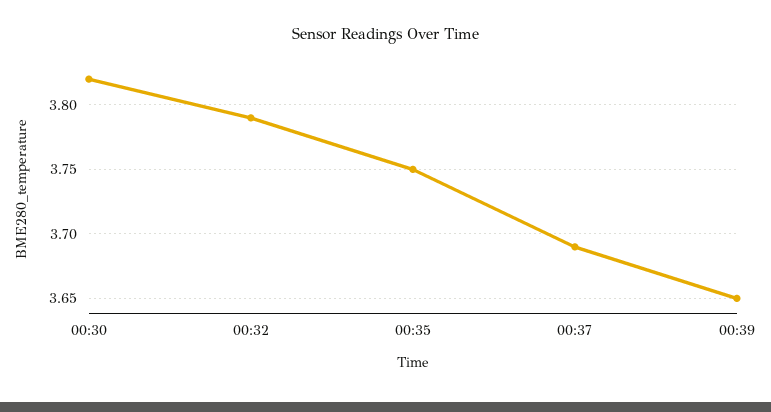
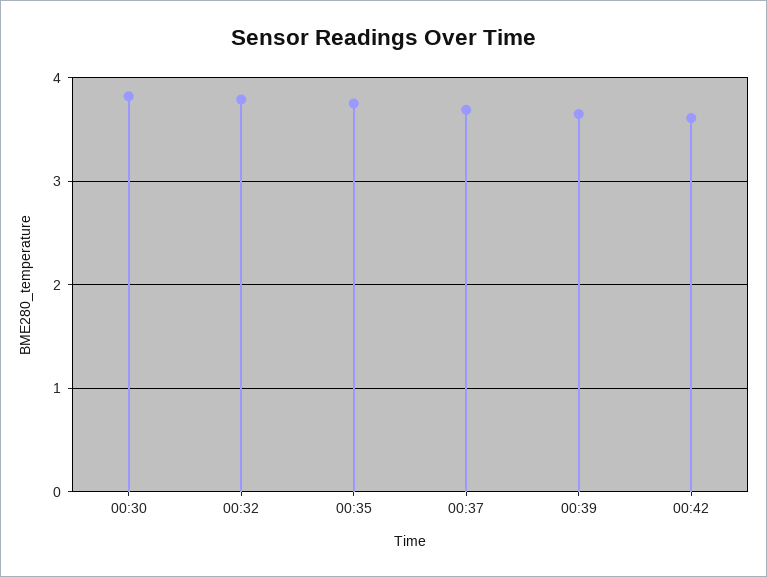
00:42: none -> 3.6

